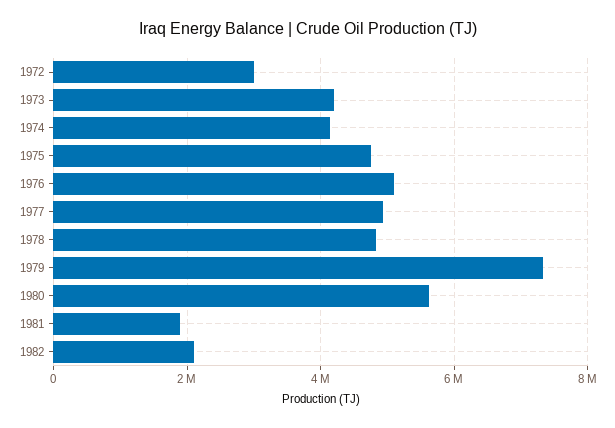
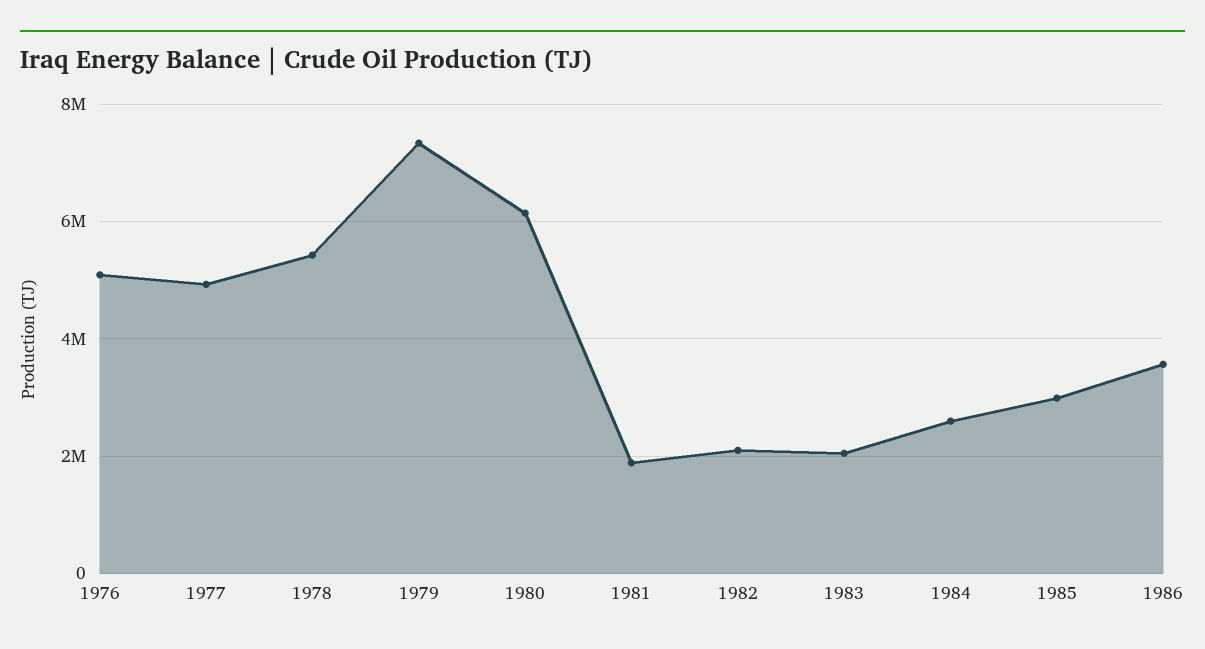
1972: 3000000 -> none
1973: 4200000 -> none
1974: 4200000 -> none
1975: 4800000 -> none
1978: 4800000 -> 5400000
1980: 5600000 -> 6200000
1983: none -> 2000000
1984: none -> 2600000
1985: none -> 3000000
1986: none -> 3600000

